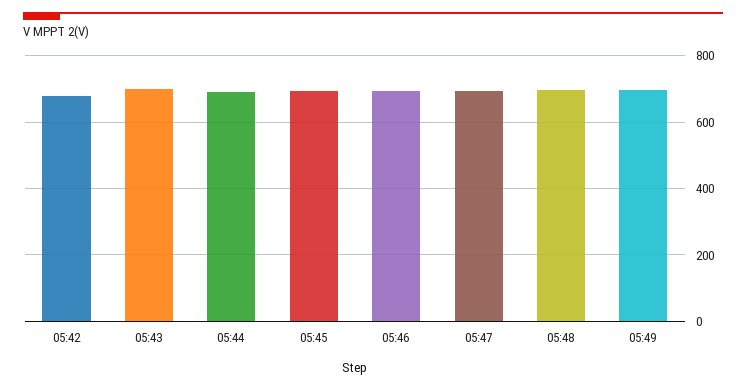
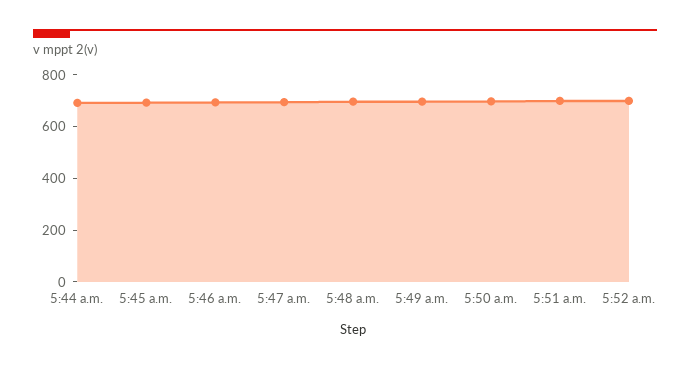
05:42: 680 -> none
05:43: 700 -> none
5:50 a.m.: none -> 700
5:51 a.m.: none -> 700
5:52 a.m.: none -> 700

